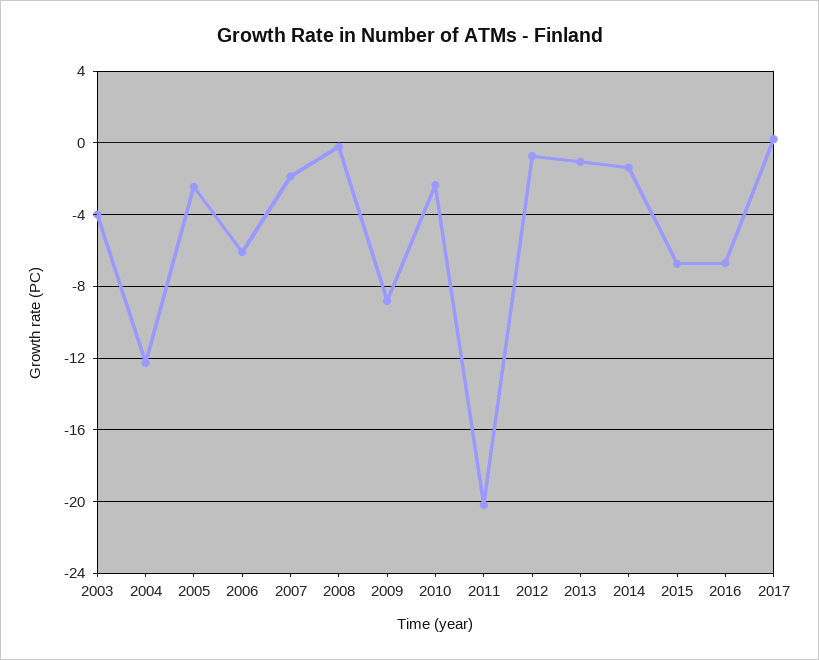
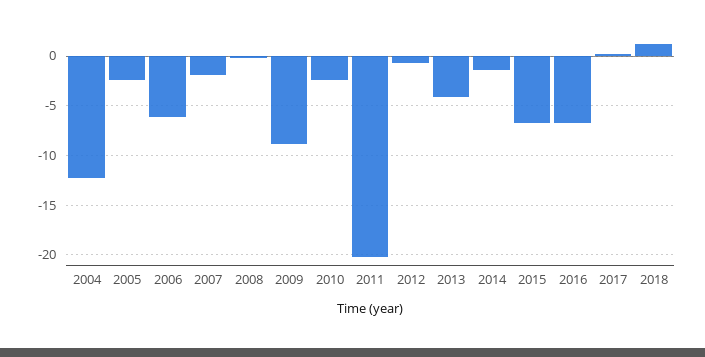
2003: -4 -> none
2013: -1 -> -4
2018: none -> 1

